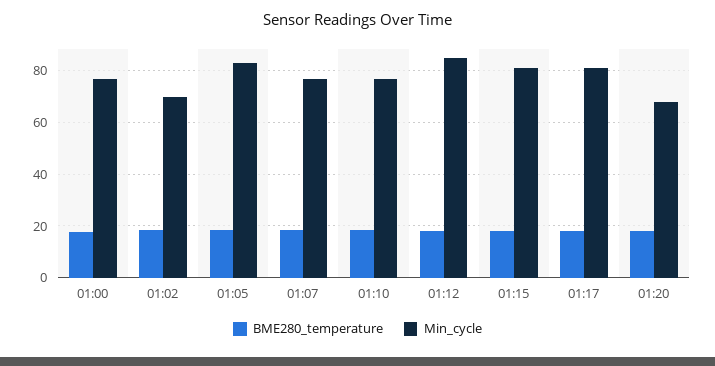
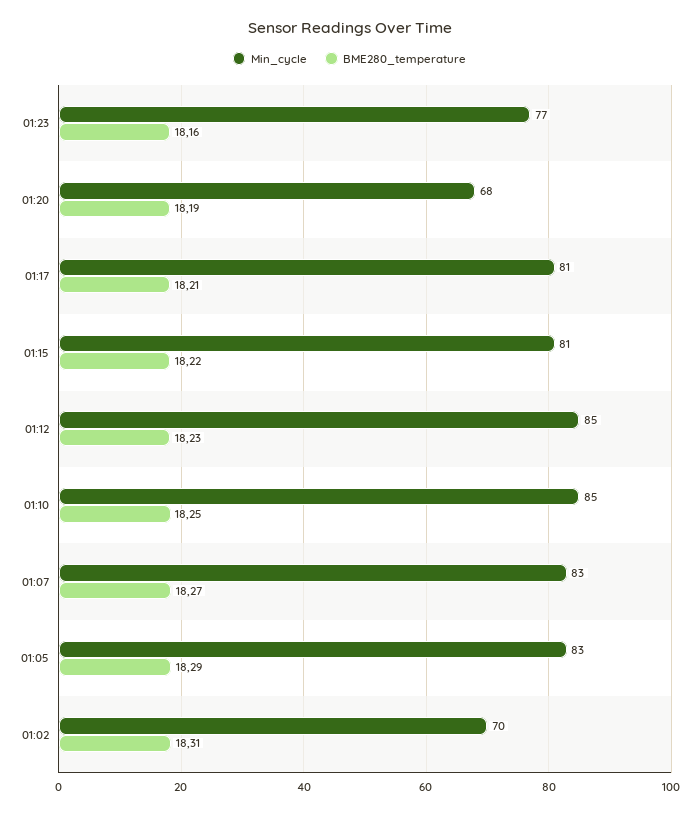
BME280_temperature, 01:00: 17.5 -> none
Min_cycle, 01:00: 77.5 -> none
Min_cycle, 01:07: 77.5 -> 83
Min_cycle, 01:10: 77.5 -> 85
Min_cycle, 01:23: none -> 77
BME280_temperature, 01:23: none -> 18.16

